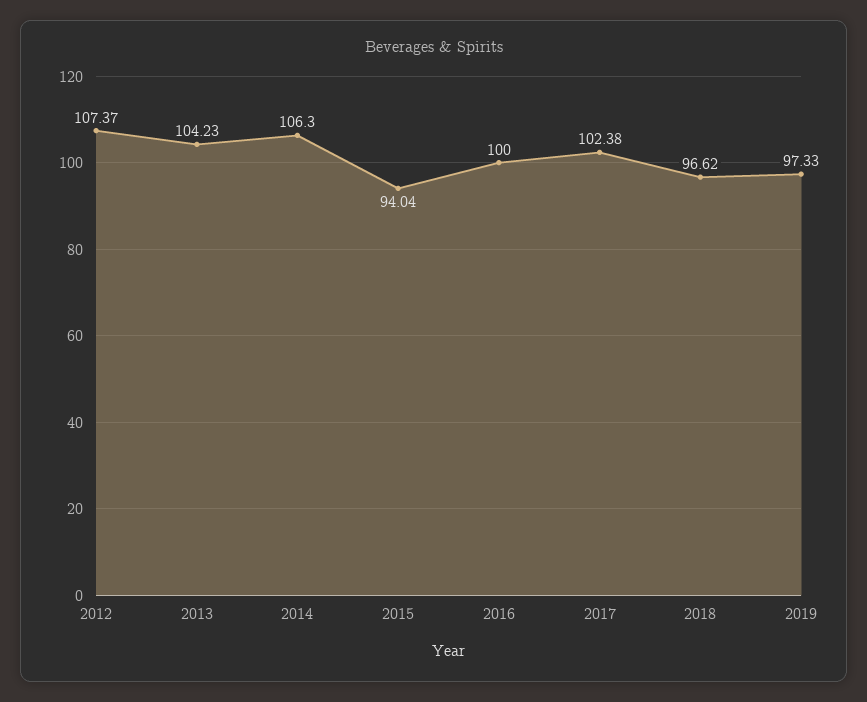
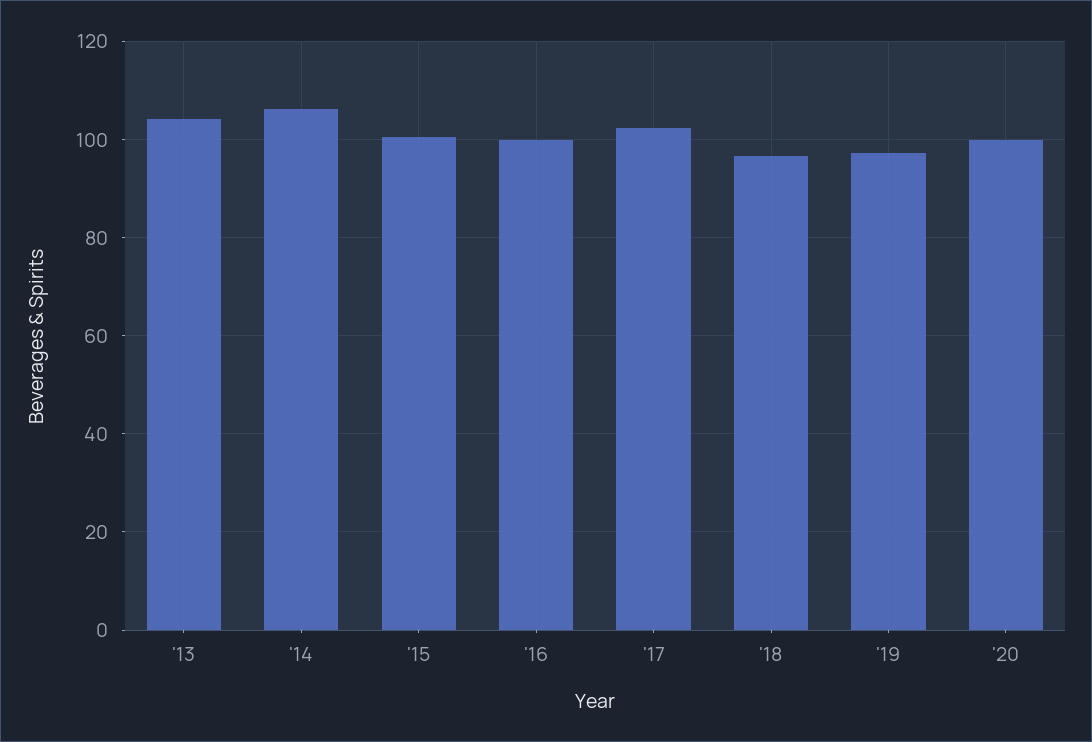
2012: 107.37 -> none
2015: 94.04 -> 100
'20: none -> 100

